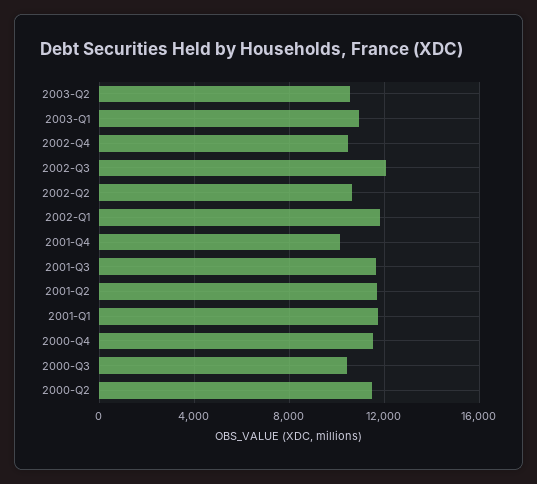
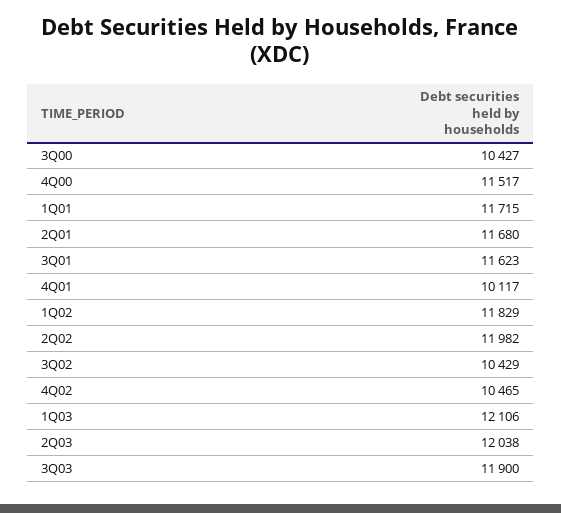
2003-Q2: 10500 -> 12038
2003-Q1: 11000 -> 12106
2002-Q3: 12000 -> 10429
2002-Q2: 10500 -> 11982
2000-Q2: 11500 -> none
3Q03: none -> 11900

